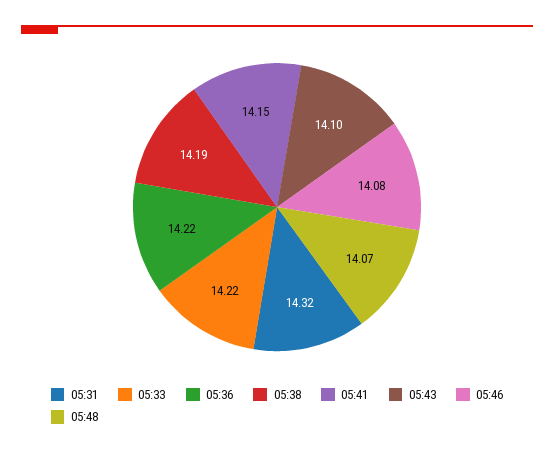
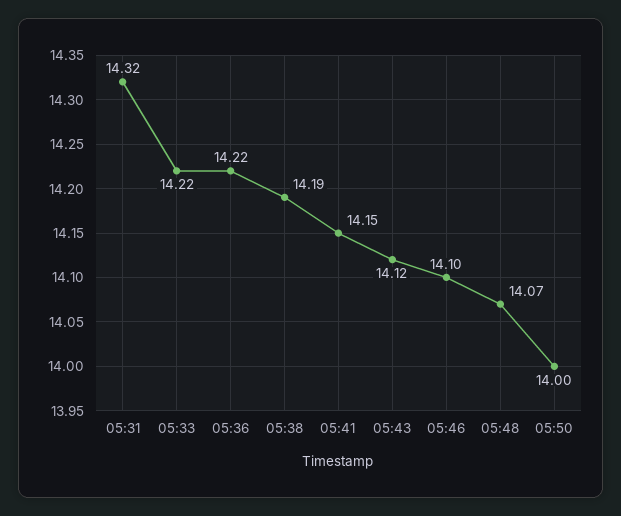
05:43: 14.1 -> 14.12
05:46: 14.08 -> 14.1
05:50: none -> 14

